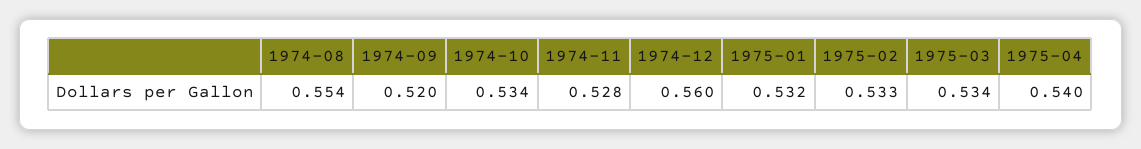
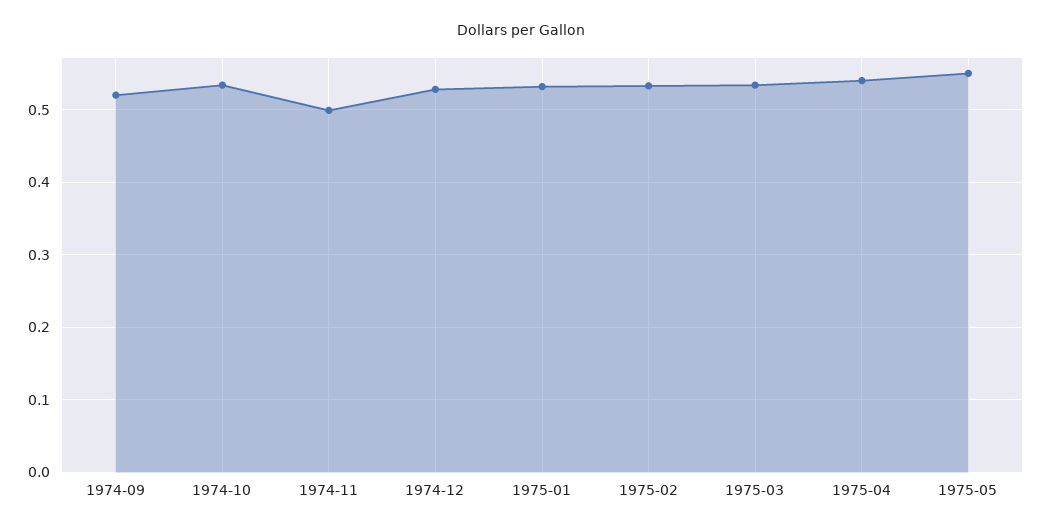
1974-08: 0.554 -> none
1974-11: 0.528 -> 0.5
1974-12: 0.56 -> 0.53
1975-05: none -> 0.55

